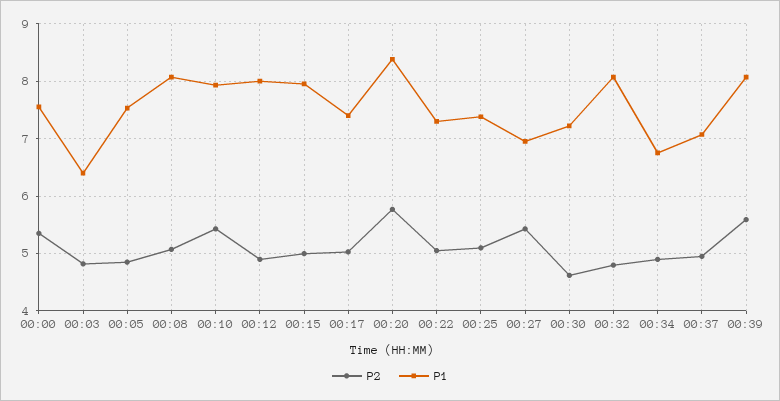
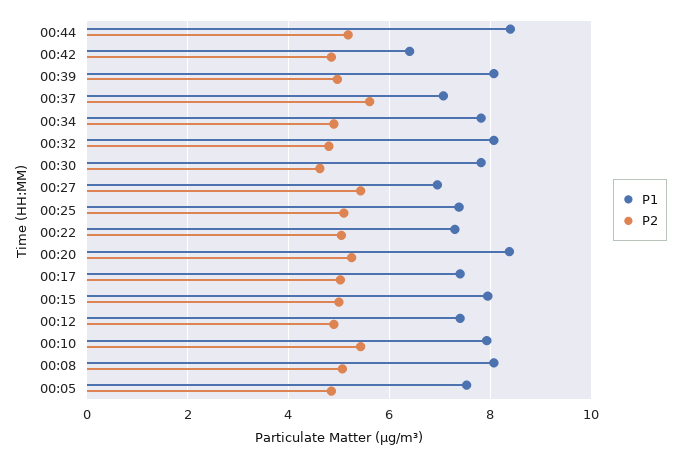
P2, 00:00: 5.4 -> none
P1, 00:00: 7.6 -> none
P2, 00:03: 4.8 -> none
P1, 00:03: 6.4 -> none
P1, 00:12: 8 -> 7.4
P2, 00:20: 5.8 -> 5.2
P1, 00:30: 7.2 -> 7.8
P1, 00:34: 6.8 -> 7.8
P2, 00:37: 5 -> 5.6
P2, 00:39: 5.6 -> 5
P1, 00:44: none -> 8.4
P2, 00:44: none -> 5.2
P1, 00:42: none -> 6.4
P2, 00:42: none -> 4.8

